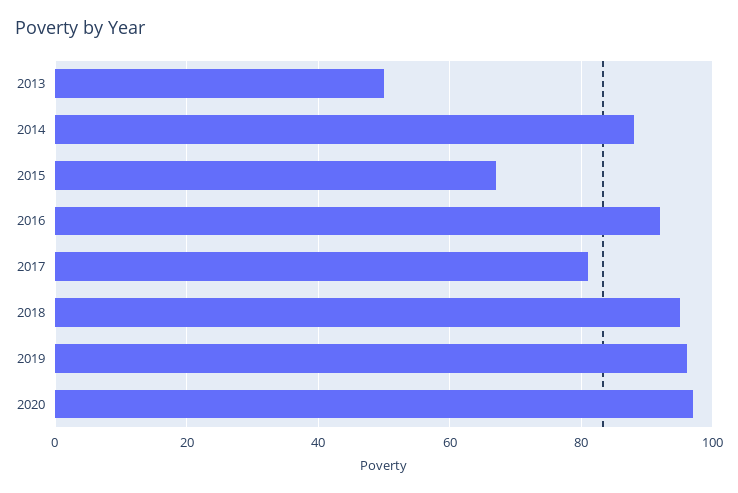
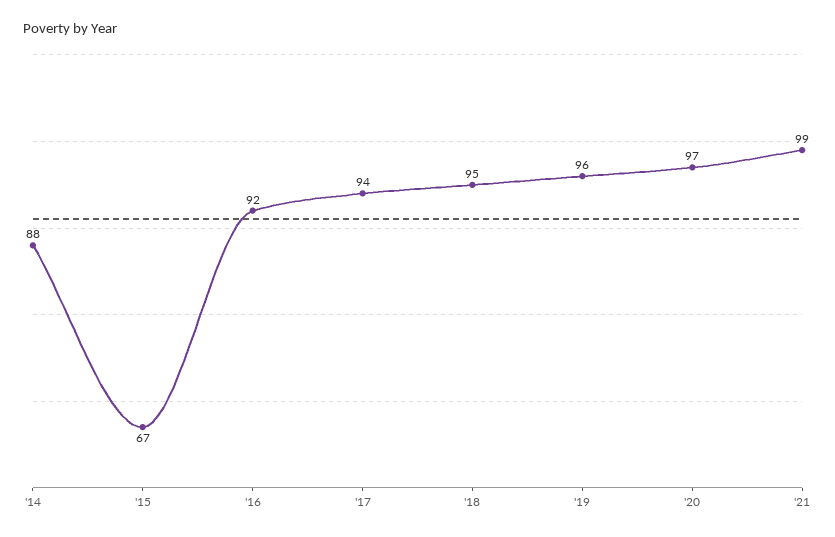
2013: 50 -> none
2017: 80 -> 94
'21: none -> 99

